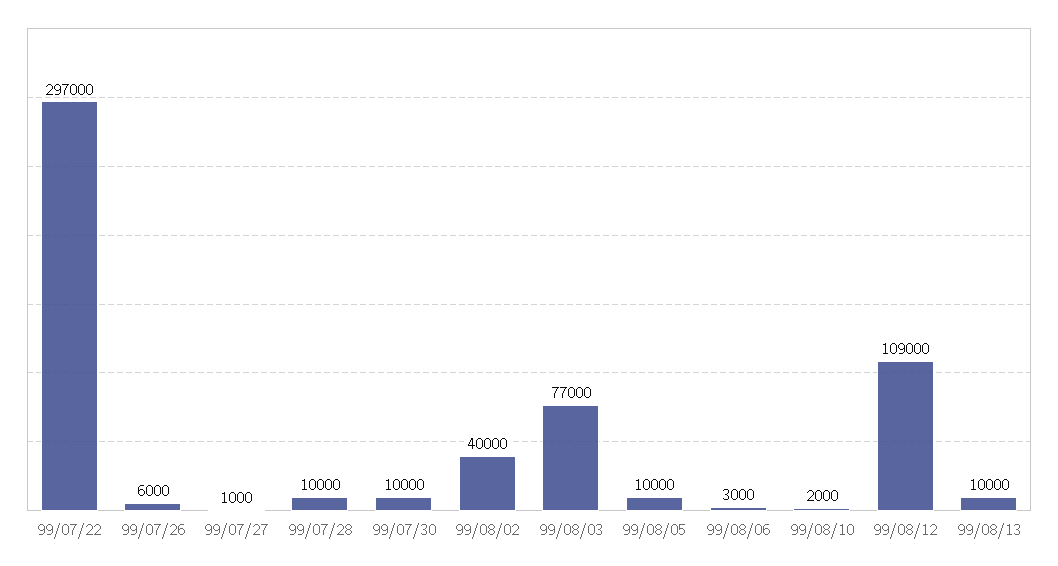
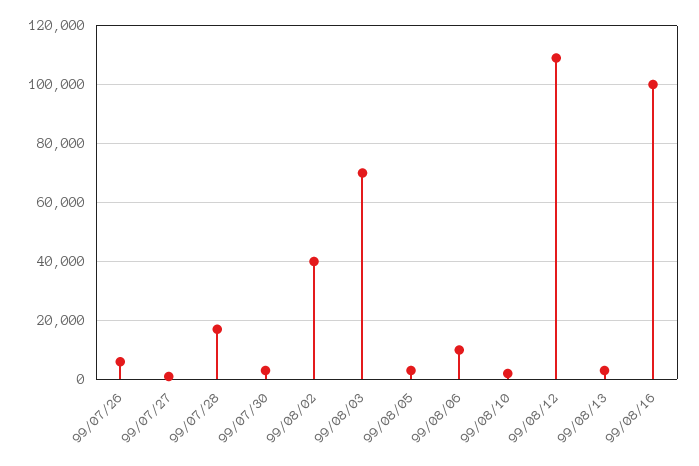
99/07/22: 297000 -> none
99/07/28: 10000 -> 17500
99/07/30: 10000 -> 2500
99/08/03: 77000 -> 70000
99/08/05: 10000 -> 2500
99/08/06: 3000 -> 10000
99/08/13: 10000 -> 2500
99/08/16: none -> 100000

